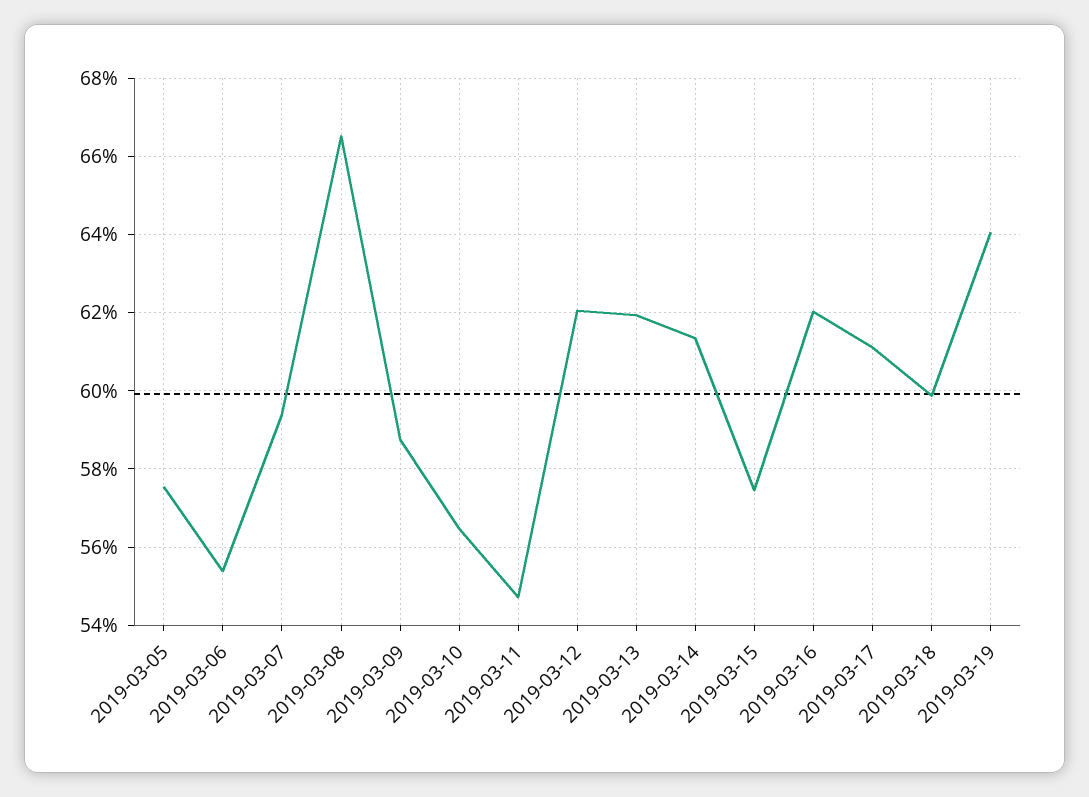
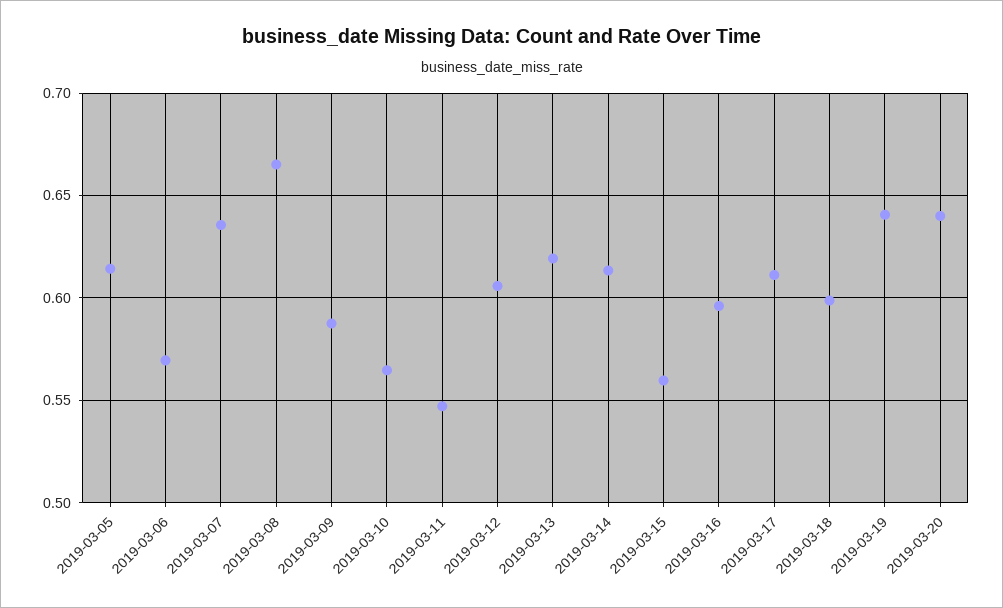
2019-03-05: 0.576 -> 0.615
2019-03-06: 0.554 -> 0.57
2019-03-07: 0.594 -> 0.635
2019-03-12: 0.62 -> 0.605
2019-03-15: 0.574 -> 0.56
2019-03-16: 0.62 -> 0.595
2019-03-20: none -> 0.64

